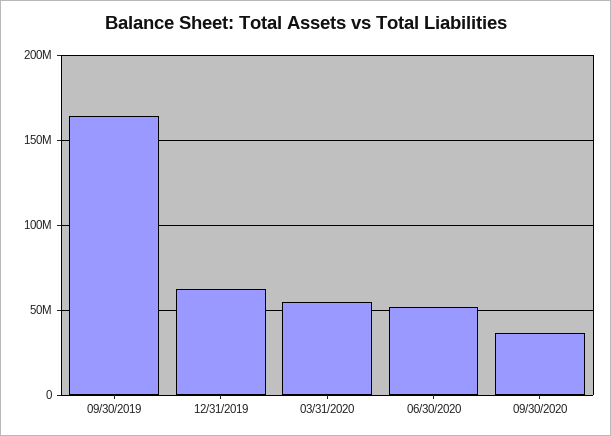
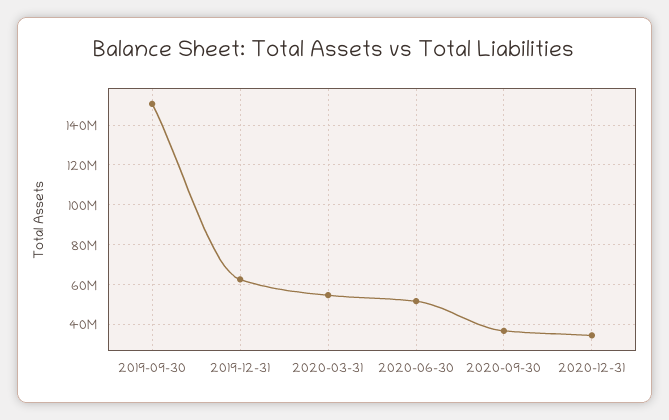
09/30/2019: 165000000 -> 150000000
2020-12-31: none -> 35000000

